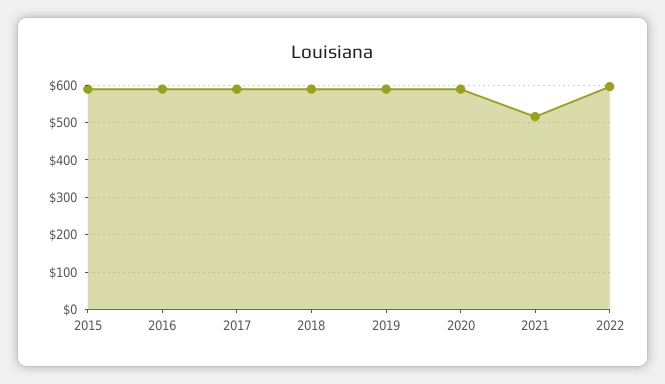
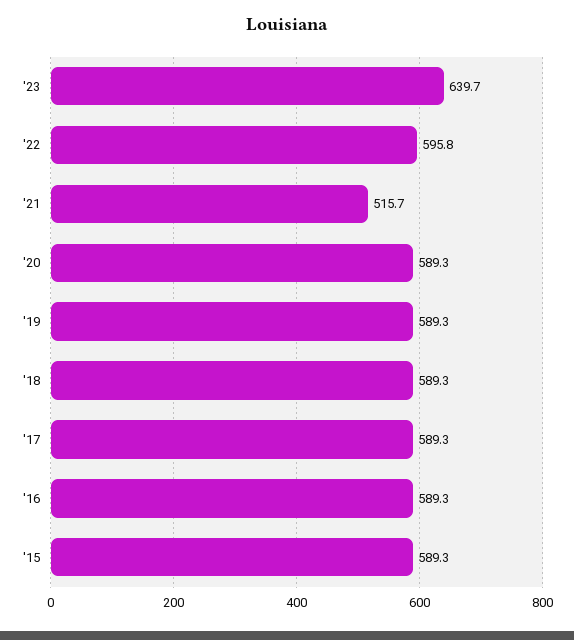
'23: none -> 639.7

